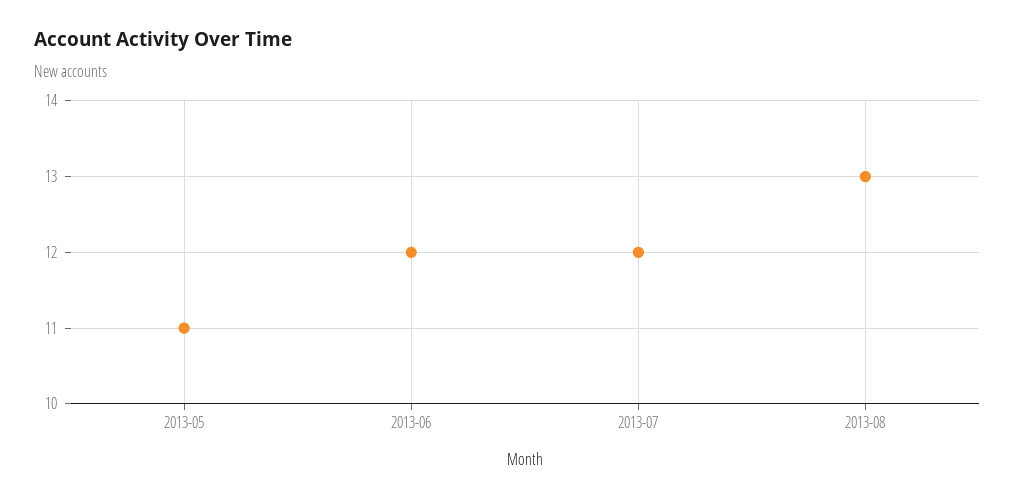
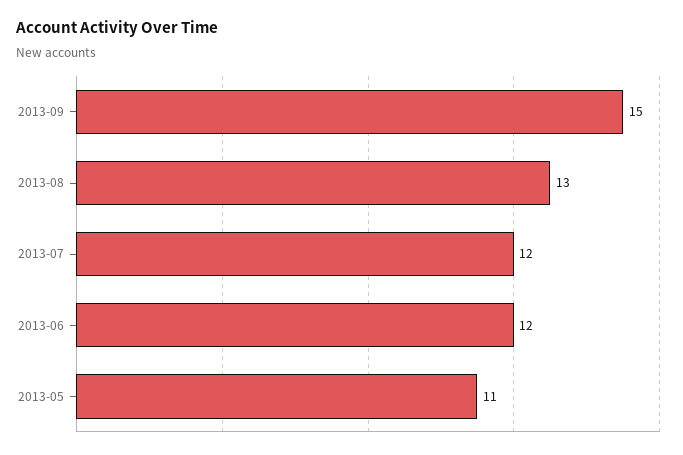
2013-09: none -> 15

